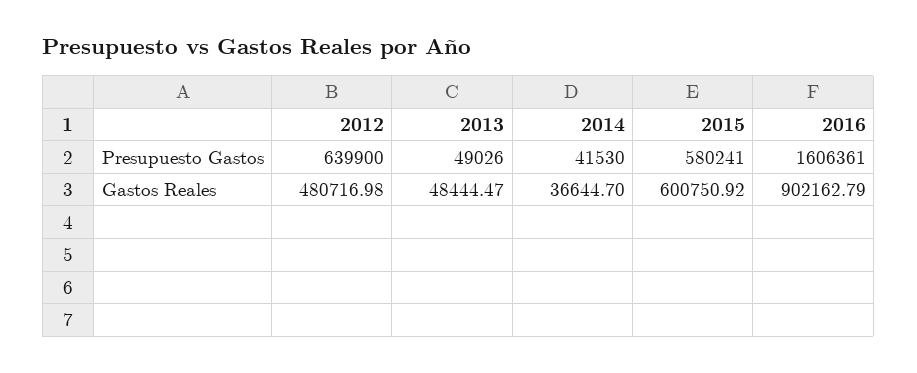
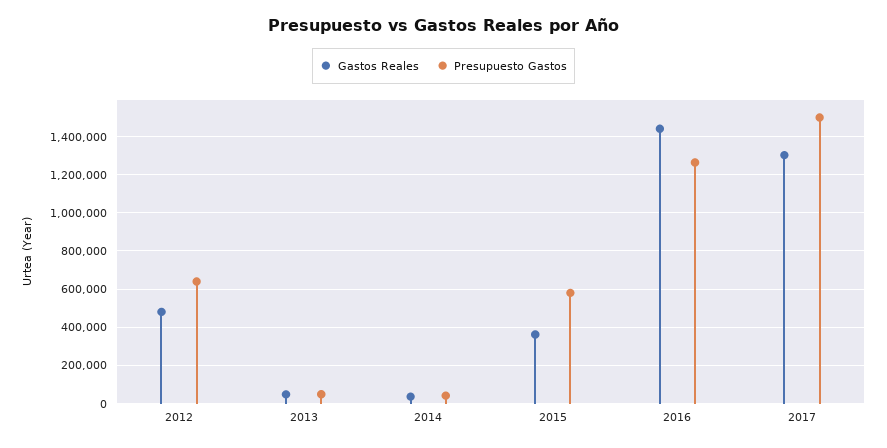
Presupuesto Gastos, 2016: 1606361 -> 1250000
Gastos Reales, 2015: 600750.92 -> 350000
Gastos Reales, 2016: 902162.79 -> 1450000
Gastos Reales, 2017: none -> 1300000
Presupuesto Gastos, 2017: none -> 1500000

